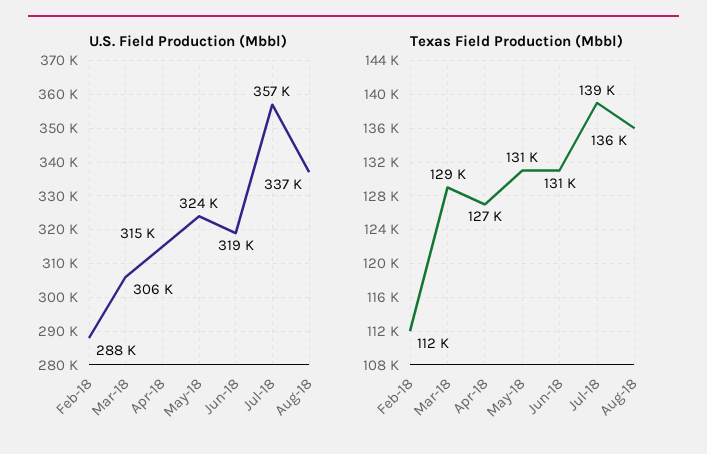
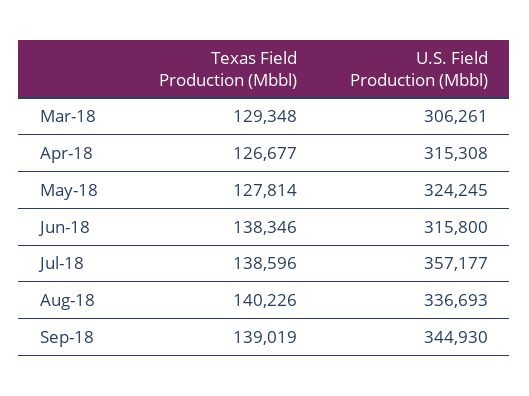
U.S. Field Production (Mbbl), Feb-18: 288000 -> none
U.S. Field Production (Mbbl), Jun-18: 319000 -> 315800
Texas Field Production (Mbbl), Feb-18: 112000 -> none
Texas Field Production (Mbbl), May-18: 131000 -> 127814
Texas Field Production (Mbbl), Jun-18: 131000 -> 138346
Texas Field Production (Mbbl), Aug-18: 136000 -> 140226
Texas Field Production (Mbbl), Sep-18: none -> 139019
U.S. Field Production (Mbbl), Sep-18: none -> 344930

